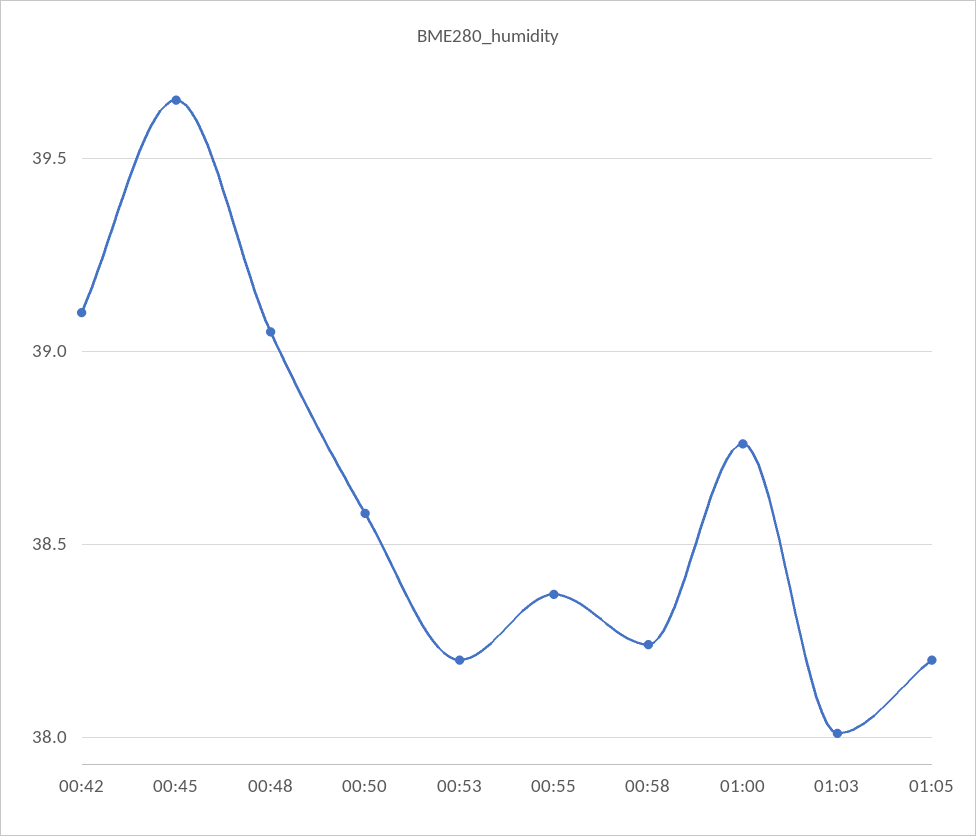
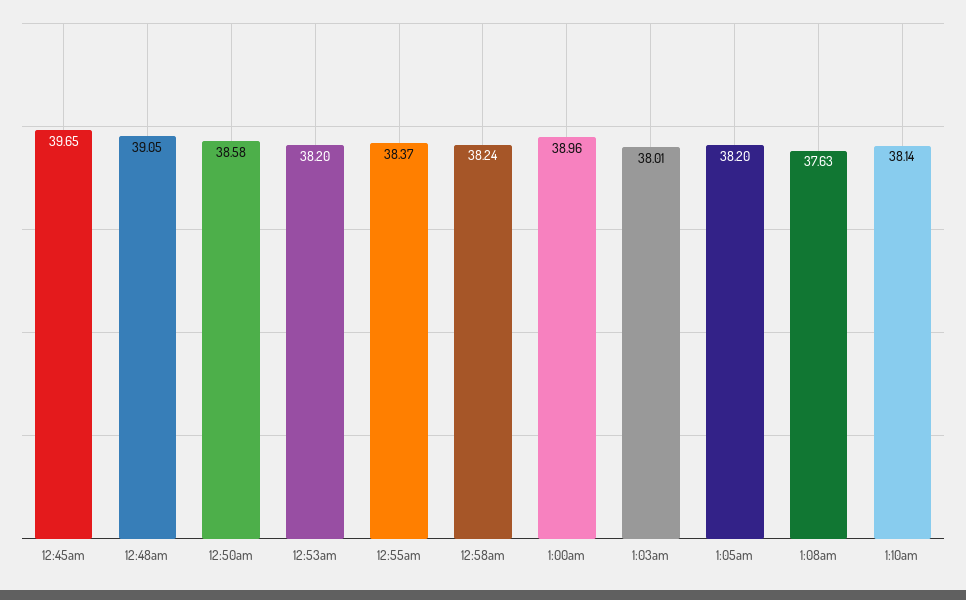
00:42: 39.1 -> none
01:00: 38.75 -> 38.96
1:08am: none -> 37.63
1:10am: none -> 38.14

